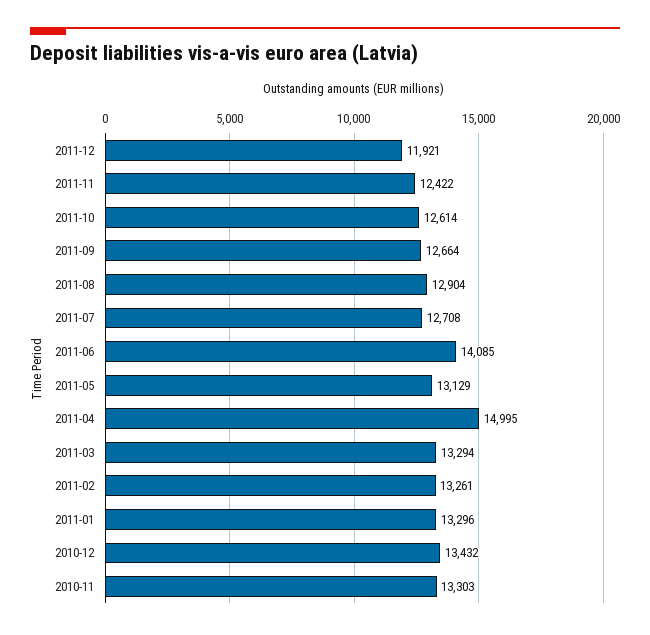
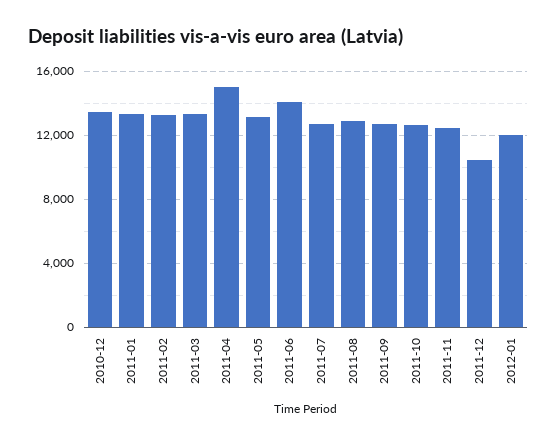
2011-12: 11921 -> 10500
2010-11: 13303 -> none
2012-01: none -> 12000

